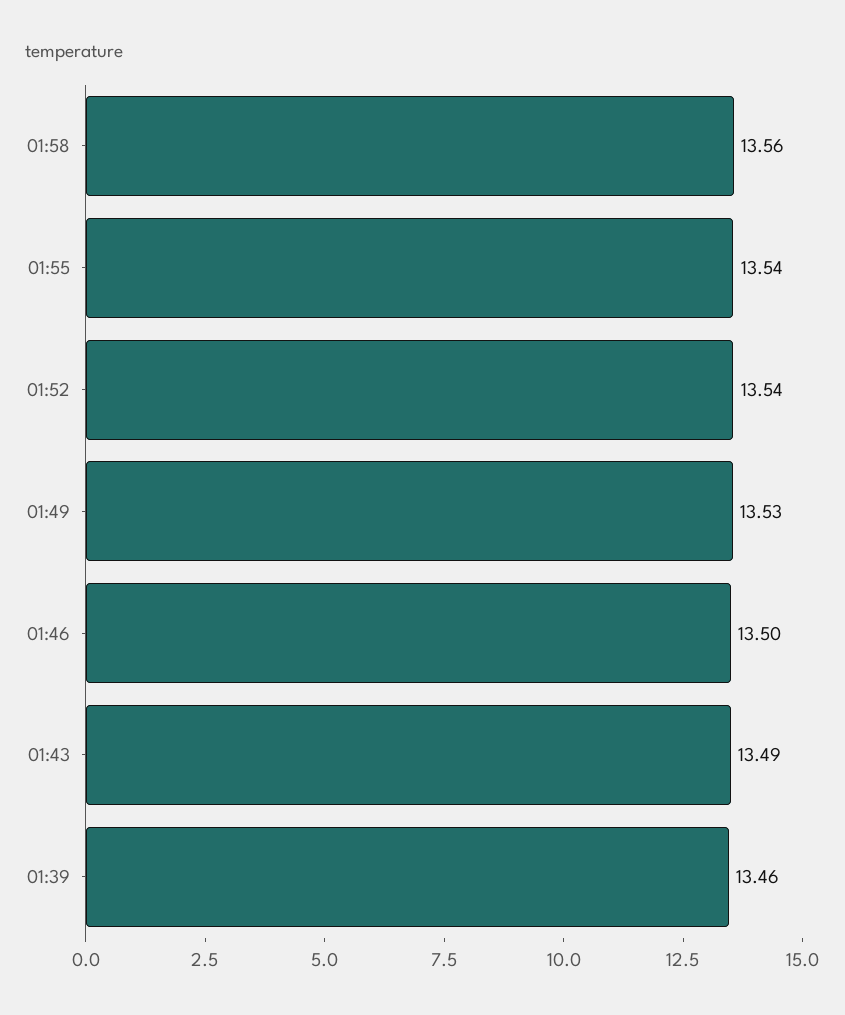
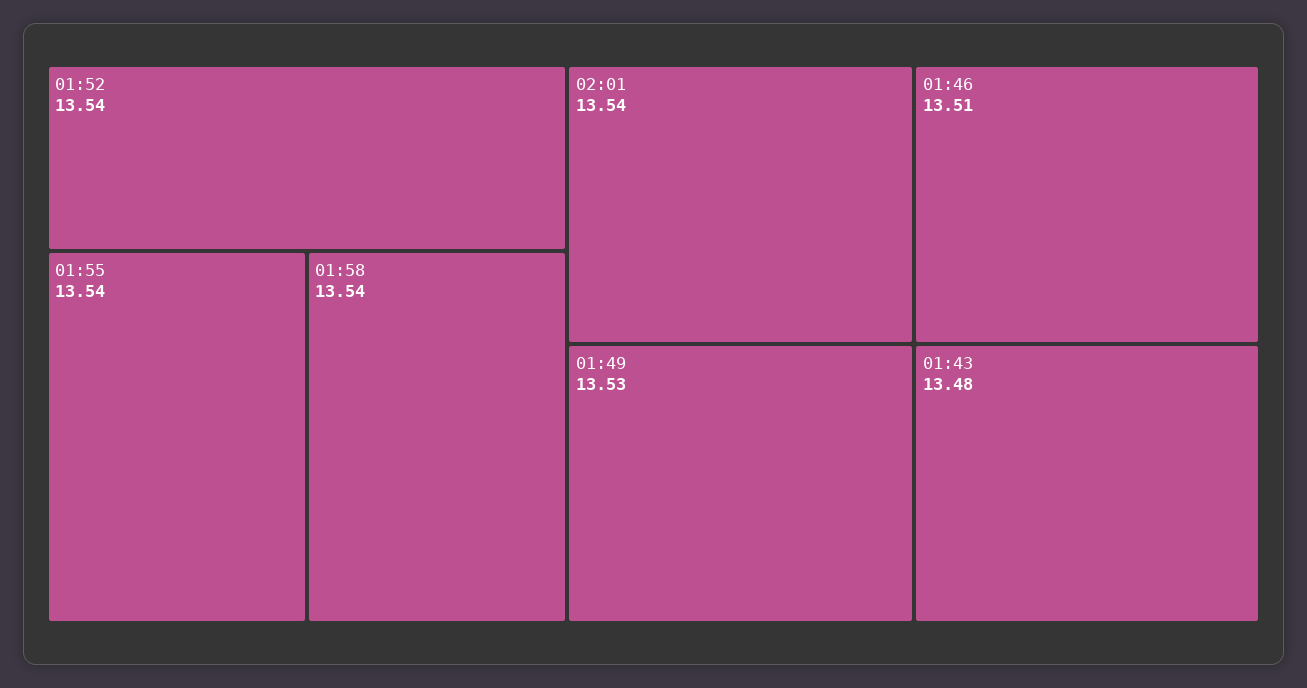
01:58: 13.56 -> 13.54
01:46: 13.5 -> 13.51
01:43: 13.49 -> 13.48
01:39: 13.46 -> none
02:01: none -> 13.54

